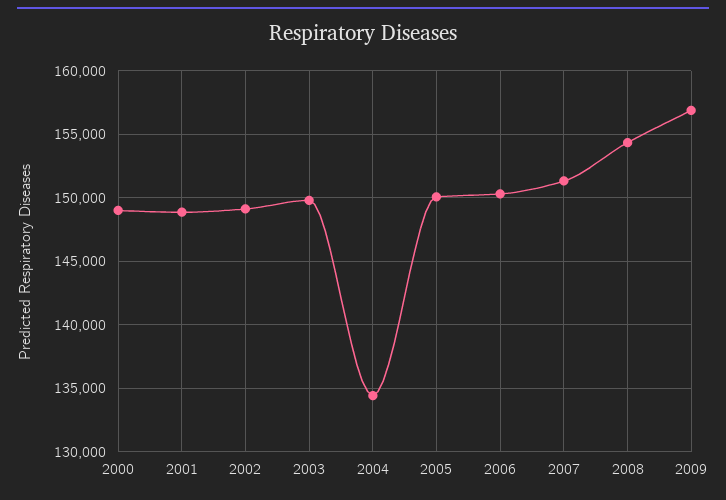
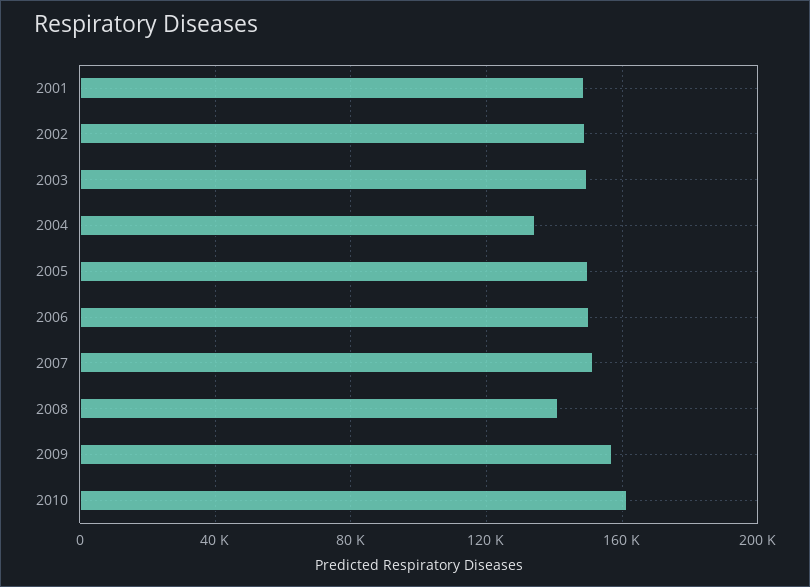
2000: 149000 -> none
2008: 154500 -> 140000
2010: none -> 160000

